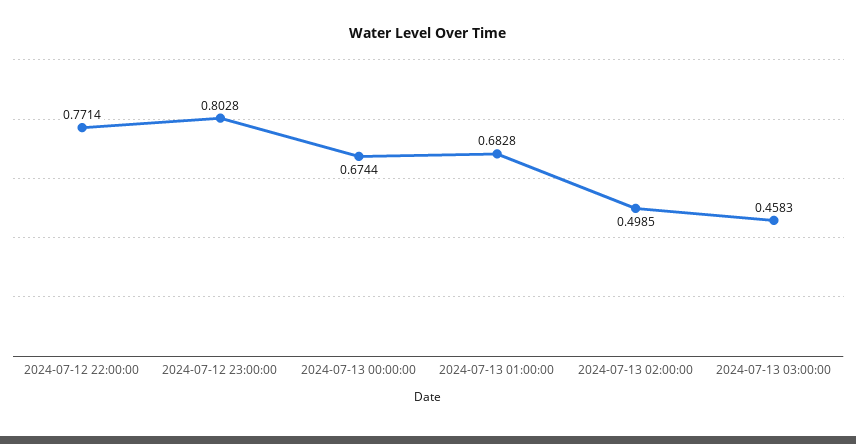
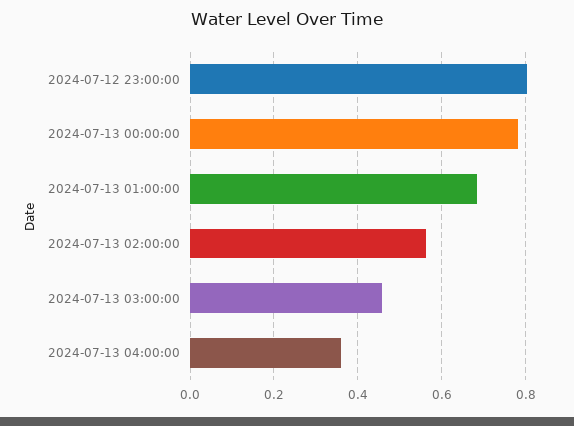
2024-07-12 22:00:00: 0.7714 -> none
2024-07-13 00:00:00: 0.6744 -> 0.78
2024-07-13 02:00:00: 0.4985 -> 0.56
2024-07-13 04:00:00: none -> 0.36

